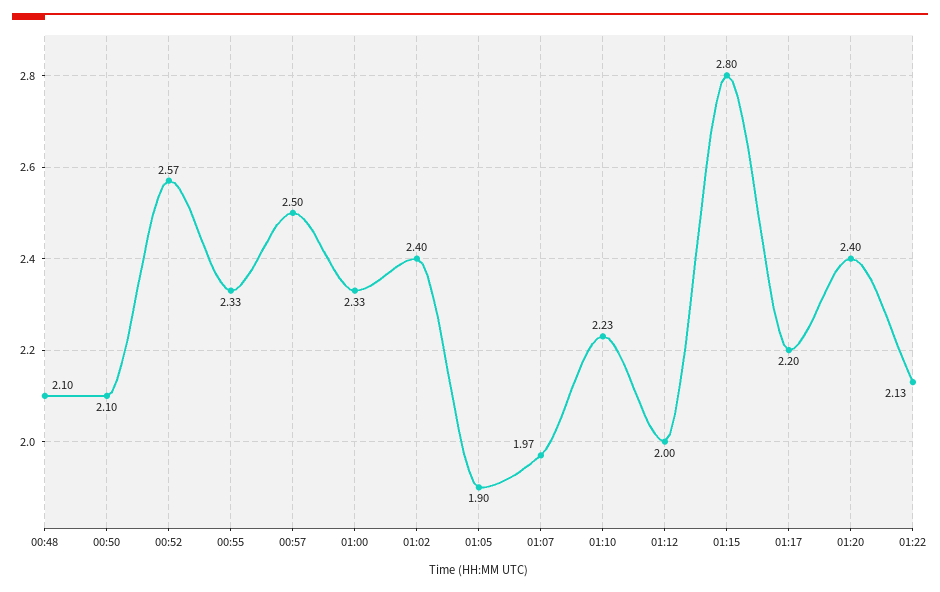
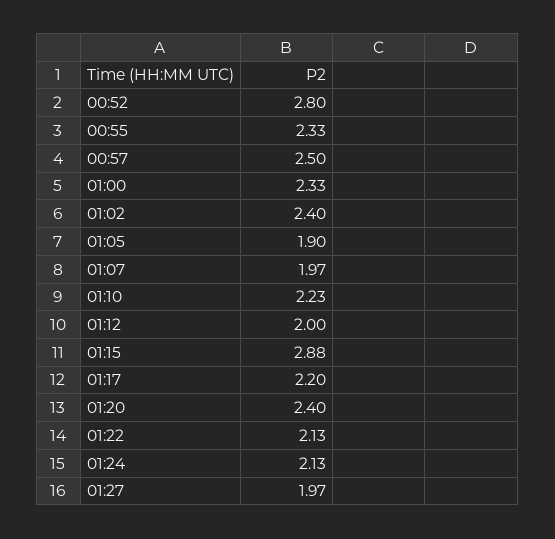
00:48: 2.1 -> none
00:50: 2.1 -> none
00:52: 2.57 -> 2.8
01:15: 2.8 -> 2.88
01:24: none -> 2.13
01:27: none -> 1.97

